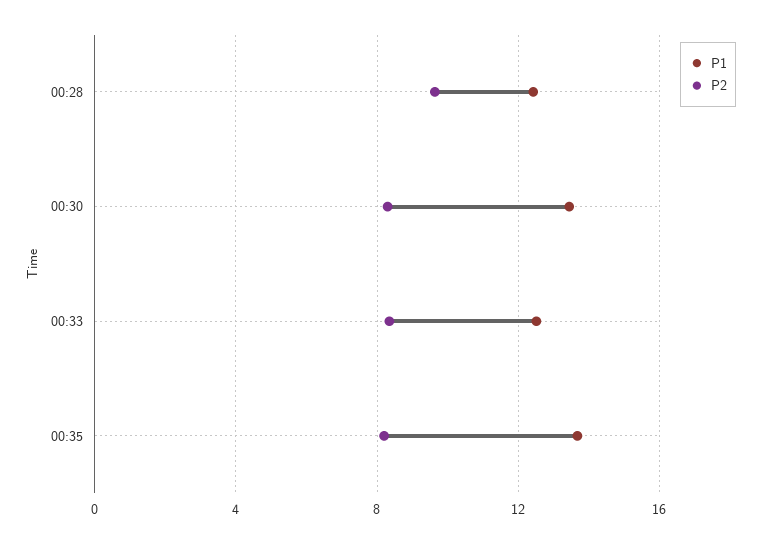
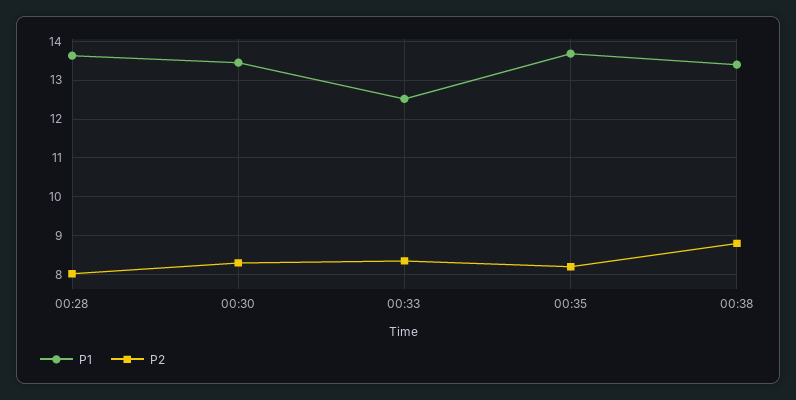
P1, 00:28: 12.5 -> 13.6
P2, 00:28: 9.5 -> 8
P1, 00:38: none -> 13.4
P2, 00:38: none -> 8.8

